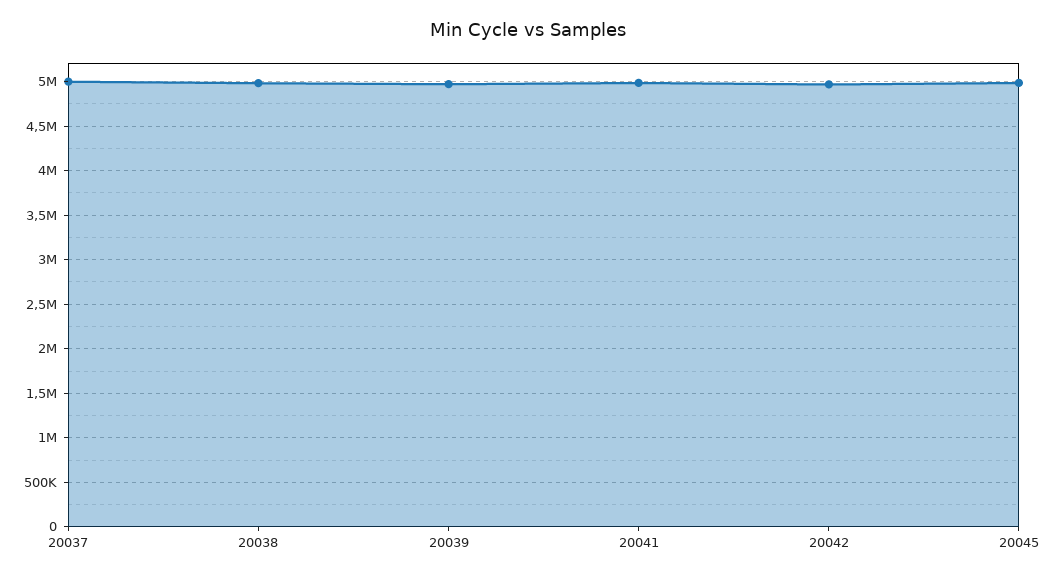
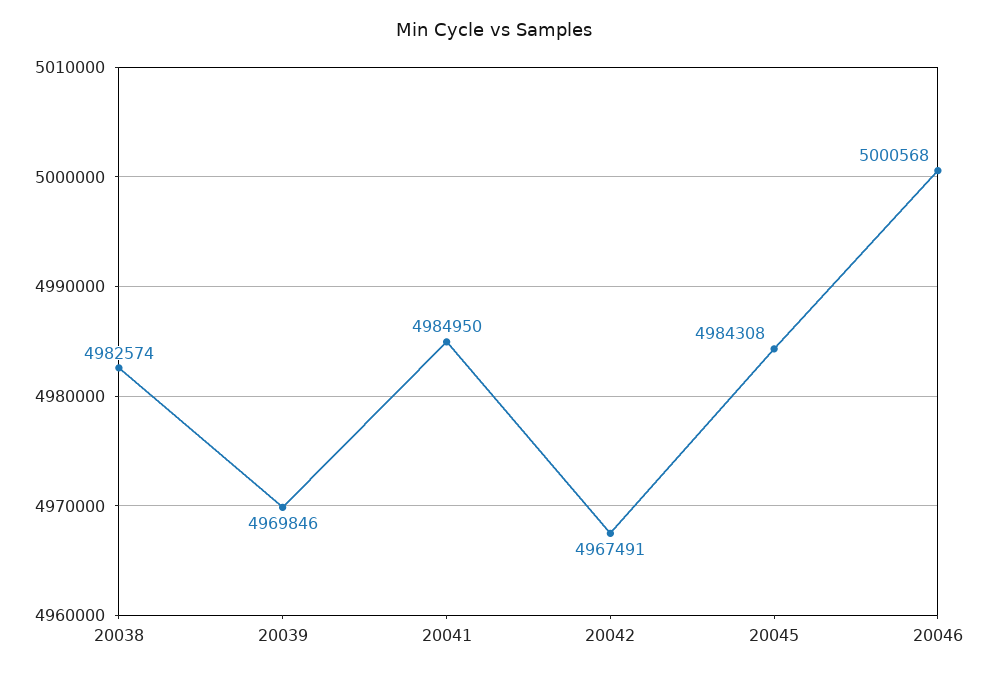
20037: 5000000 -> none
20046: none -> 5000568

